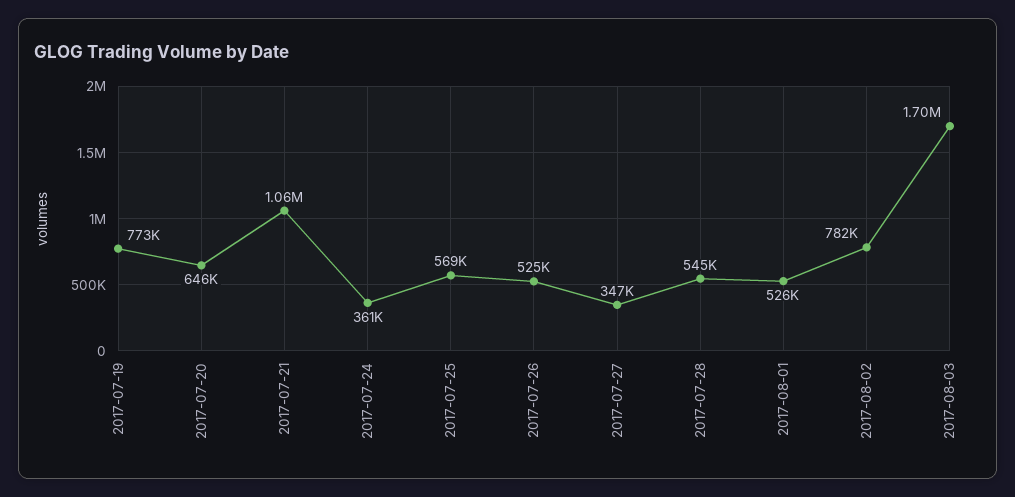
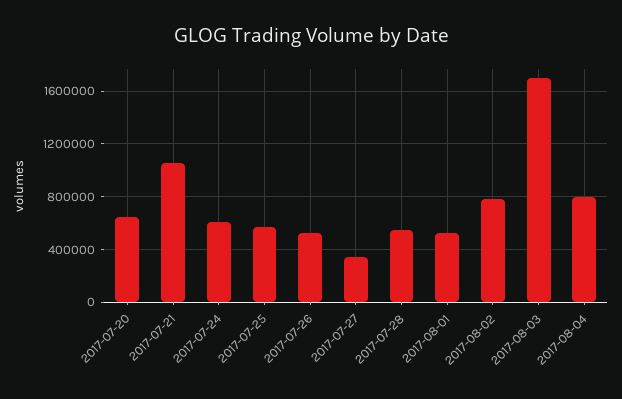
2017-07-19: 773000 -> none
2017-07-24: 361000 -> 600000
2017-08-04: none -> 800000

